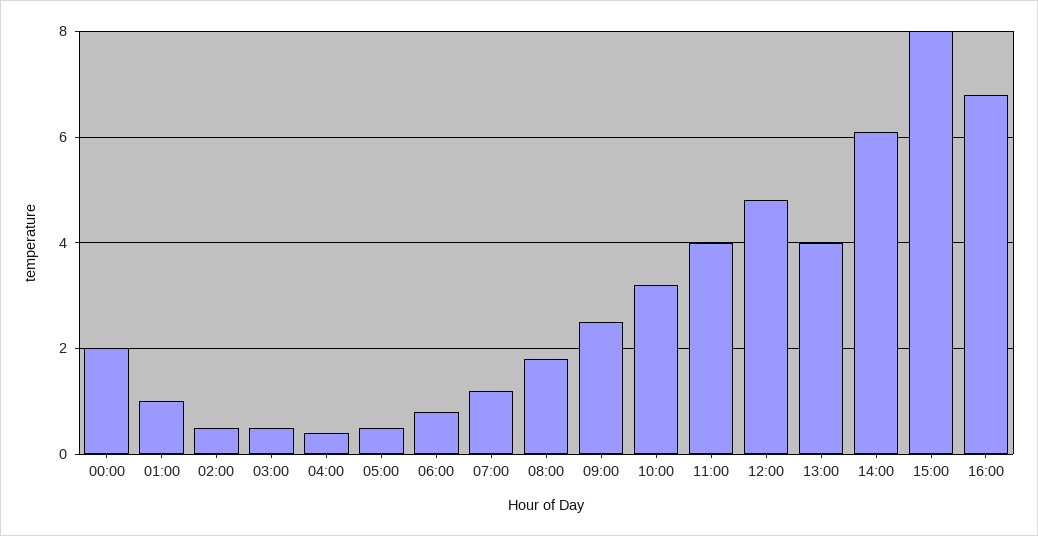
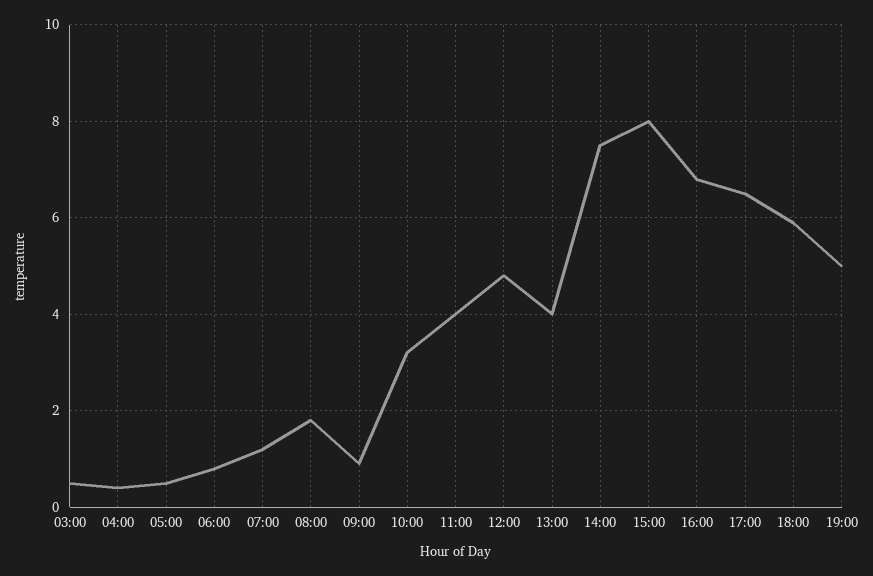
00:00: 2 -> none
01:00: 1 -> none
02:00: 0.5 -> none
09:00: 2.5 -> 1
14:00: 6 -> 7.5
17:00: none -> 6.5
18:00: none -> 6
19:00: none -> 5

